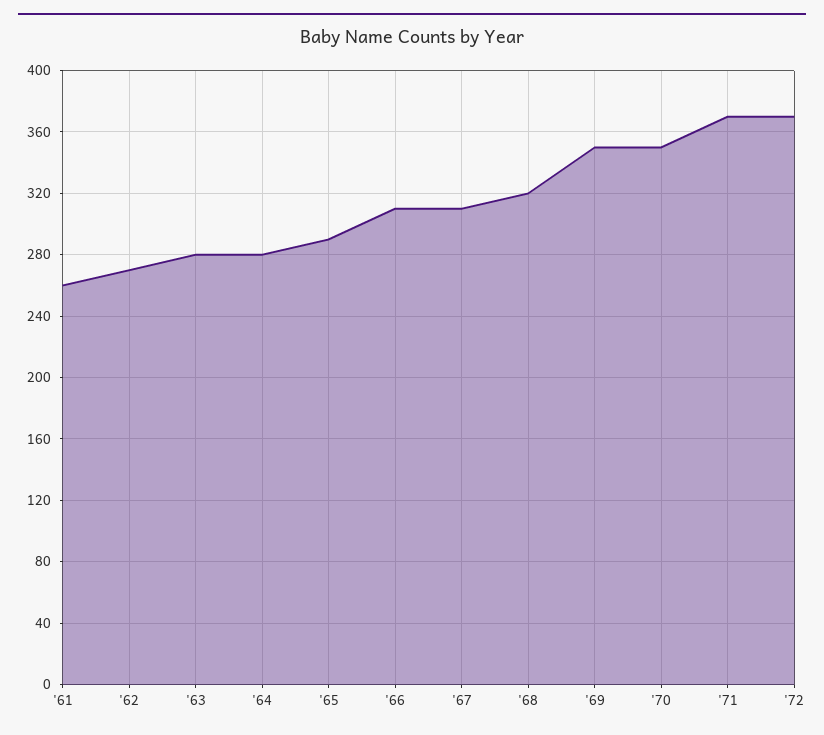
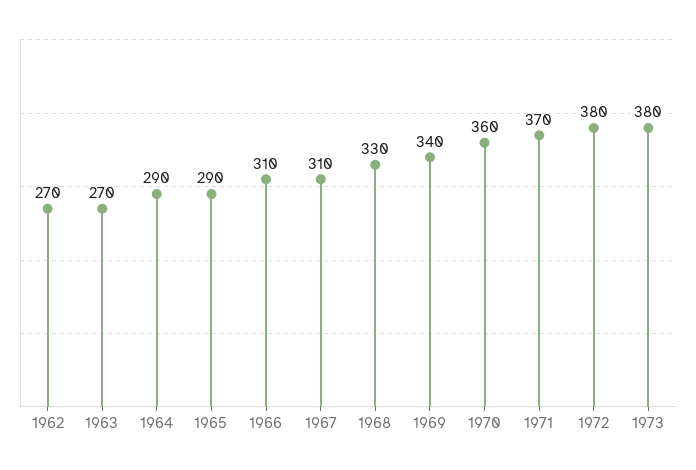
'61: 260 -> none
'63: 280 -> 270
'64: 280 -> 290
'68: 320 -> 330
'69: 350 -> 340
'70: 350 -> 360
'72: 370 -> 380
1973: none -> 380

